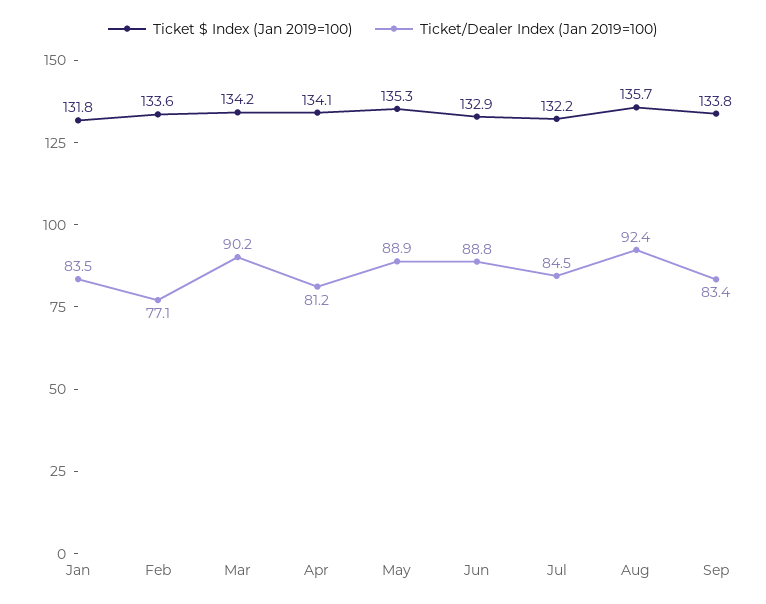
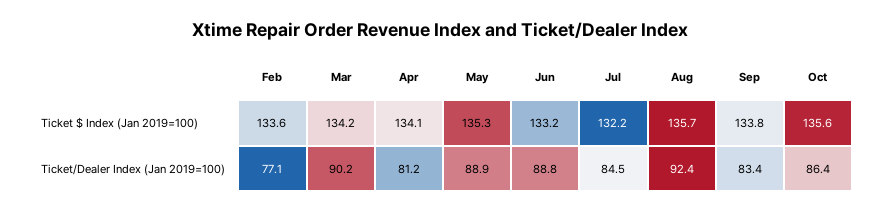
Ticket $ Index (Jan 2019=100), Jan: 131.8 -> none
Ticket/Dealer Index (Jan 2019=100), Jan: 83.5 -> none
Ticket $ Index (Jan 2019=100), Jun: 132.9 -> 133.2
Ticket $ Index (Jan 2019=100), Oct: none -> 135.6
Ticket/Dealer Index (Jan 2019=100), Oct: none -> 86.4

